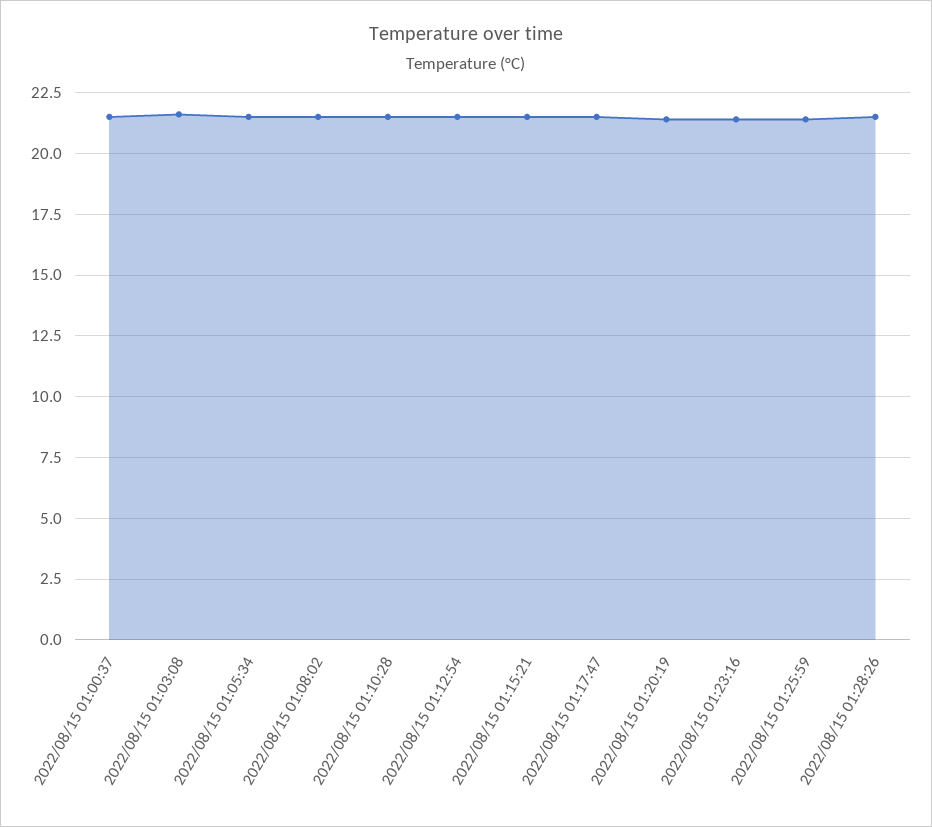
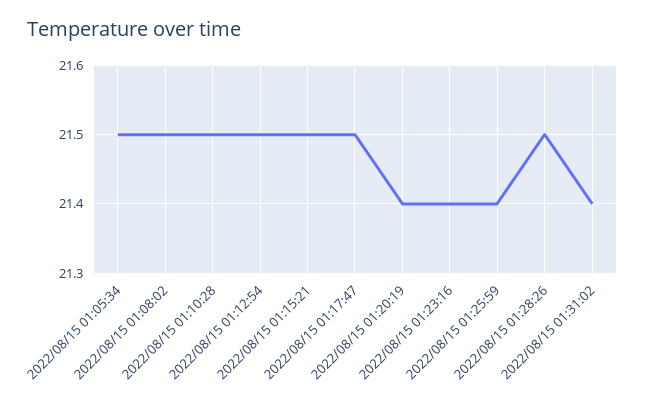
2022/08/15 01:00:37: 21.5 -> none
2022/08/15 01:03:08: 21.5 -> none
2022/08/15 01:31:02: none -> 21.4

